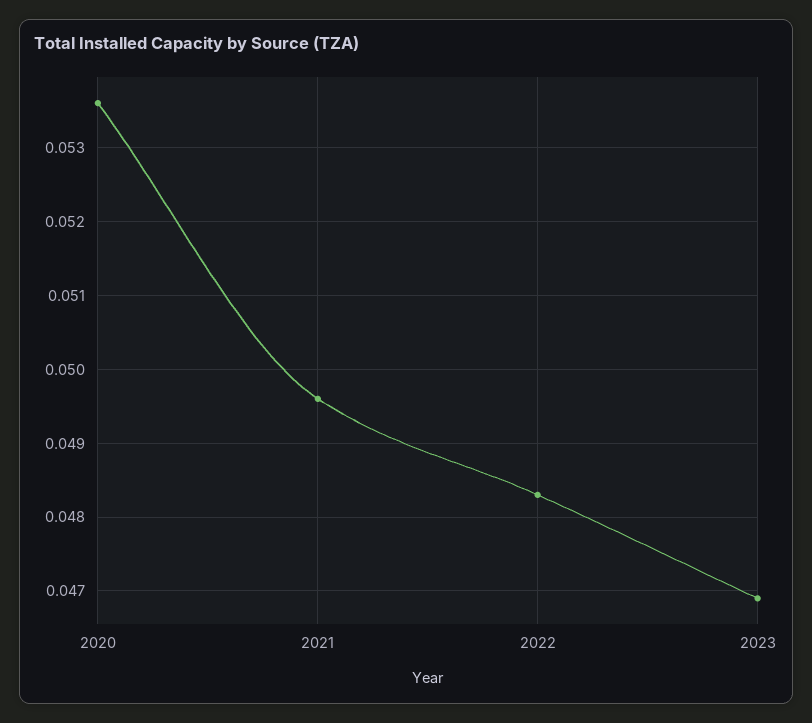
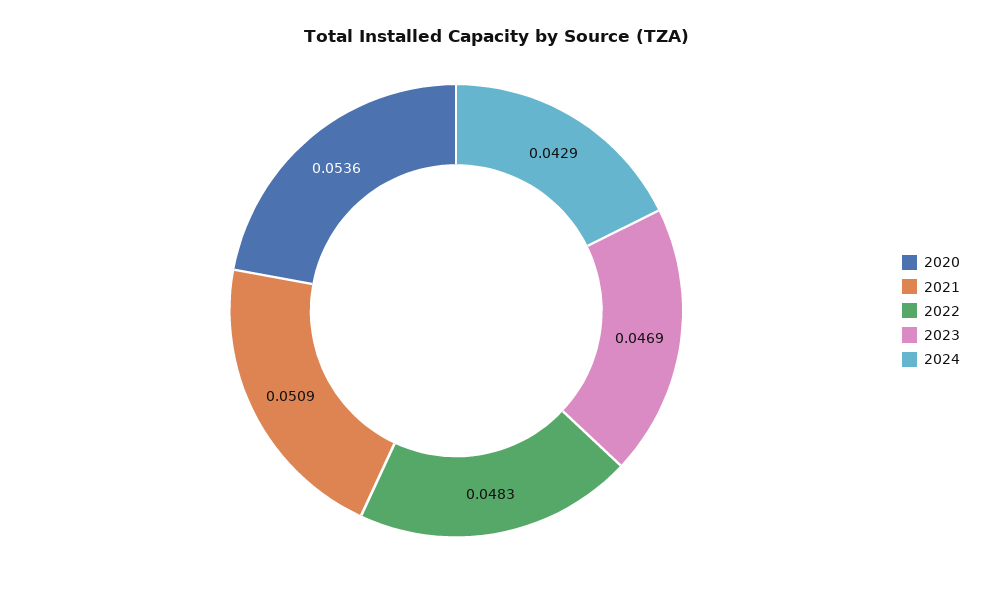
2021: 0.0496 -> 0.0509
2024: none -> 0.0429

